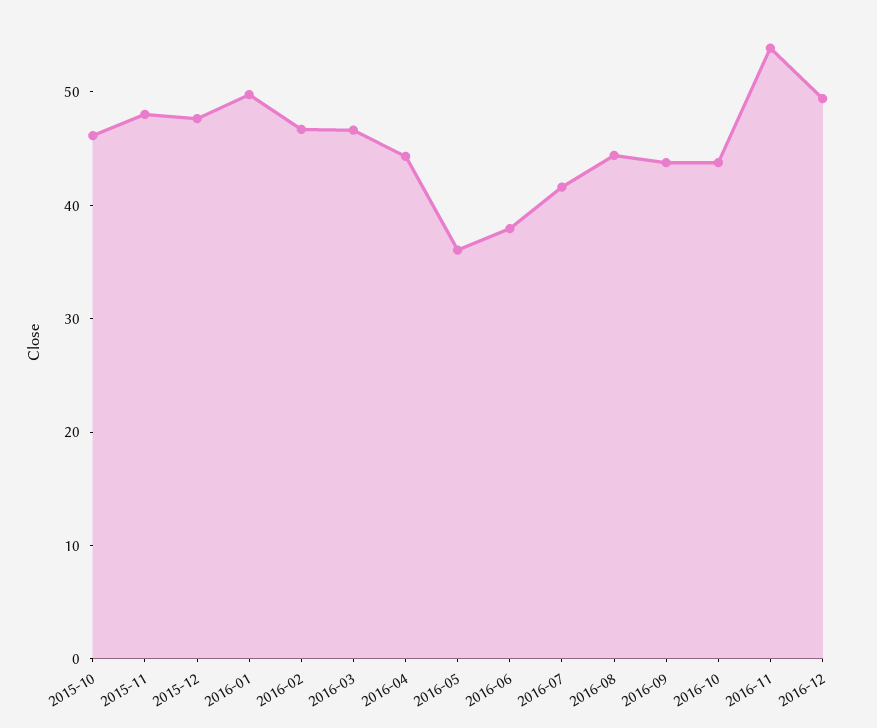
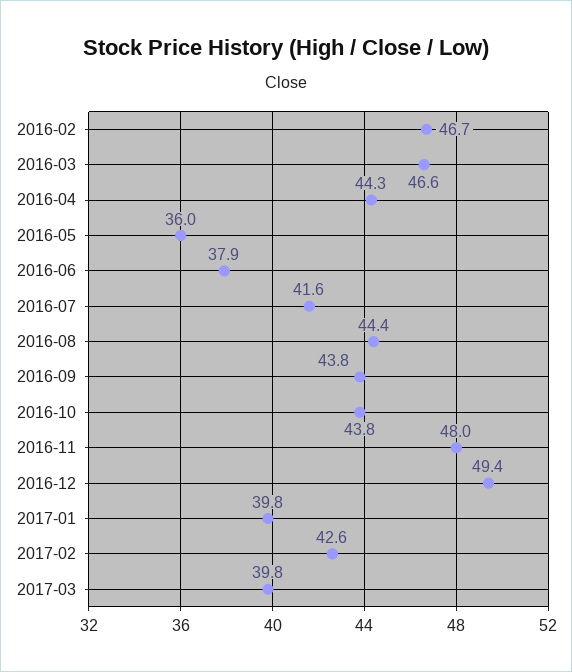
2015-10: 46 -> none
2015-11: 48 -> none
2015-12: 48 -> none
2016-01: 50 -> none
2016-11: 54 -> 48
2017-01: none -> 39.8
2017-02: none -> 42.6
2017-03: none -> 39.8

